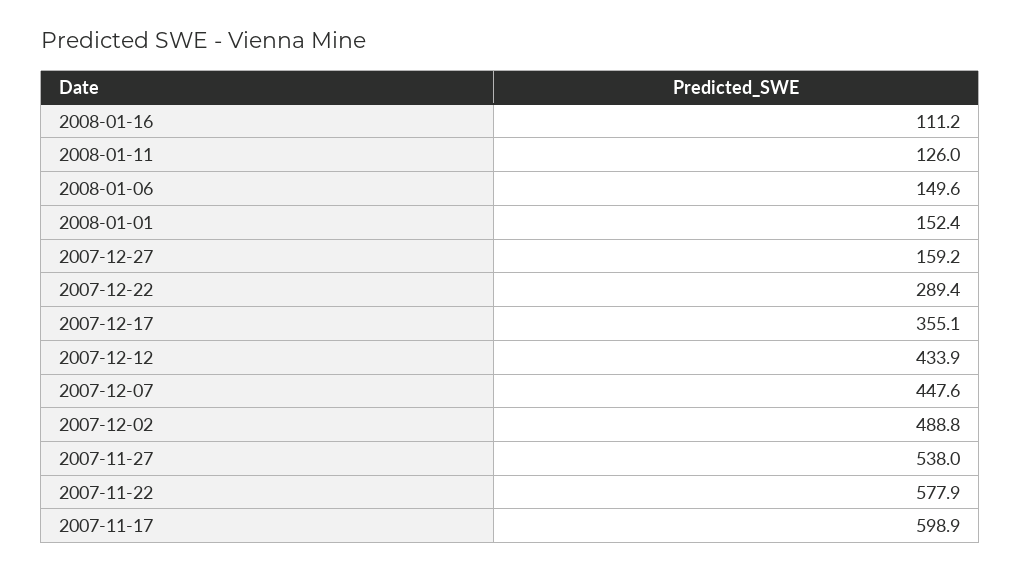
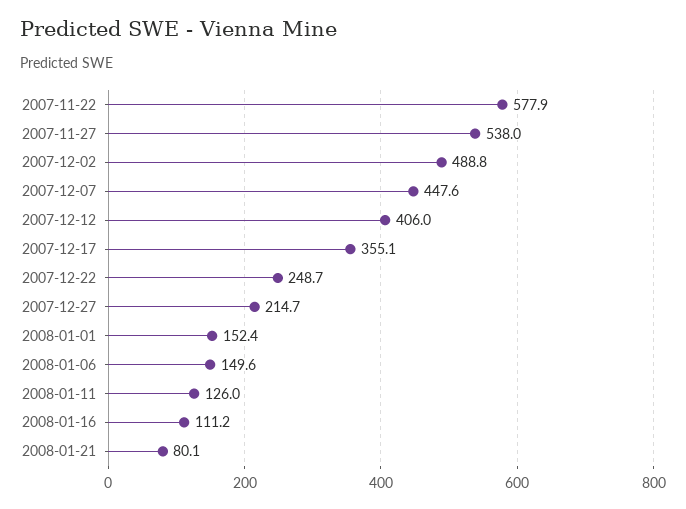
2007-12-27: 159.2 -> 214.7
2007-12-22: 289.4 -> 248.7
2007-12-12: 433.9 -> 406
2007-11-17: 598.9 -> none
2008-01-21: none -> 80.1

